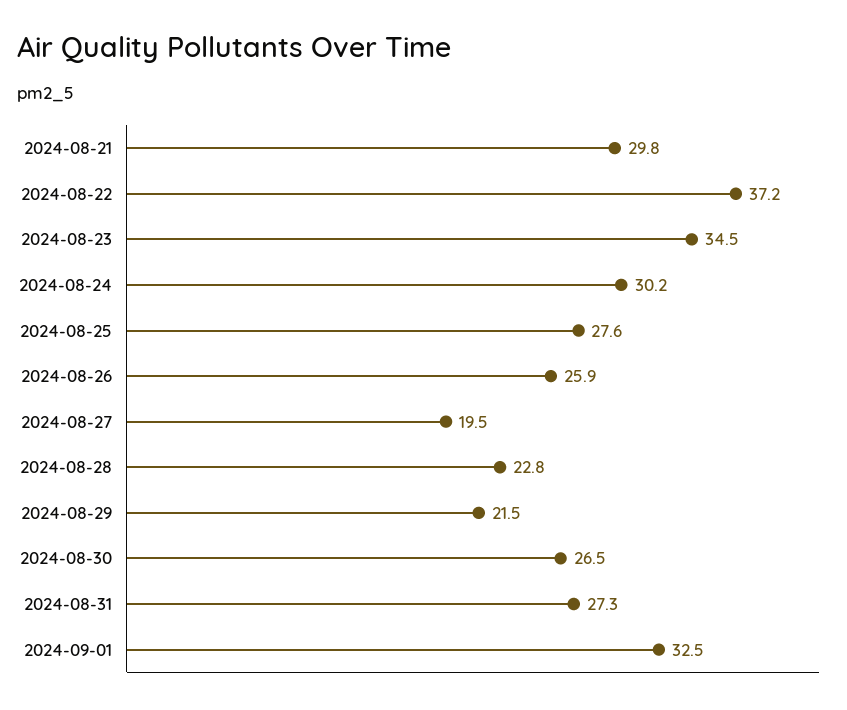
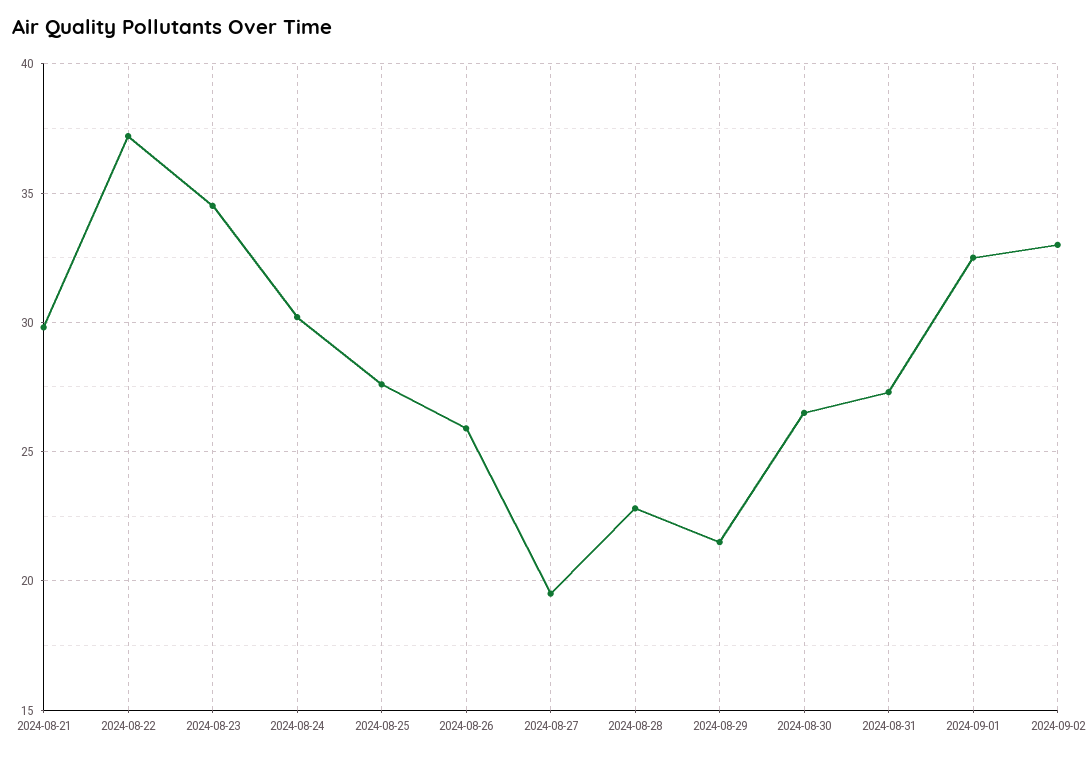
2024-09-02: none -> 33

